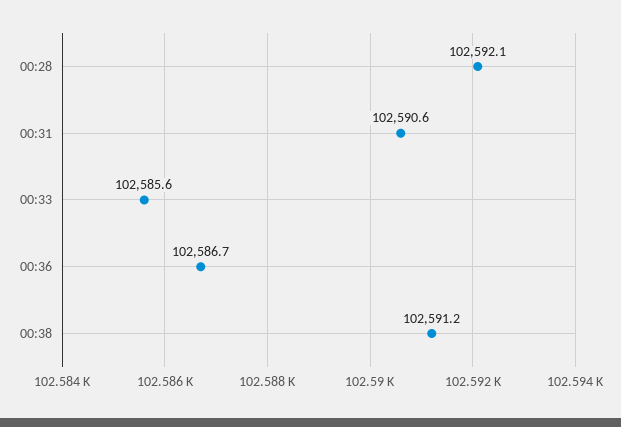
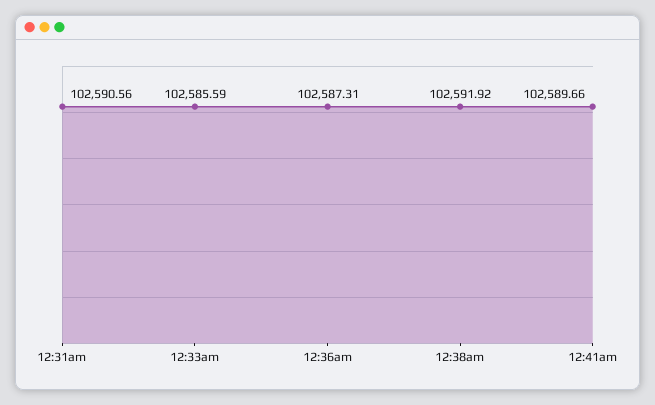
00:28: 102592.1 -> none
00:36: 102586.7 -> 102587.31
00:38: 102591.2 -> 102591.92
12:41am: none -> 102589.66

